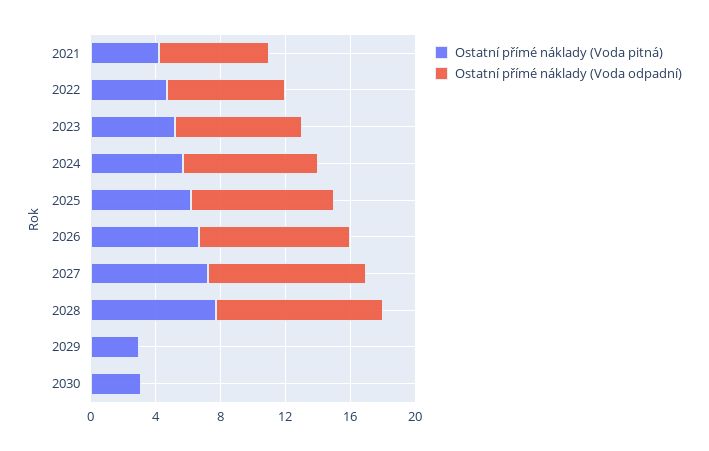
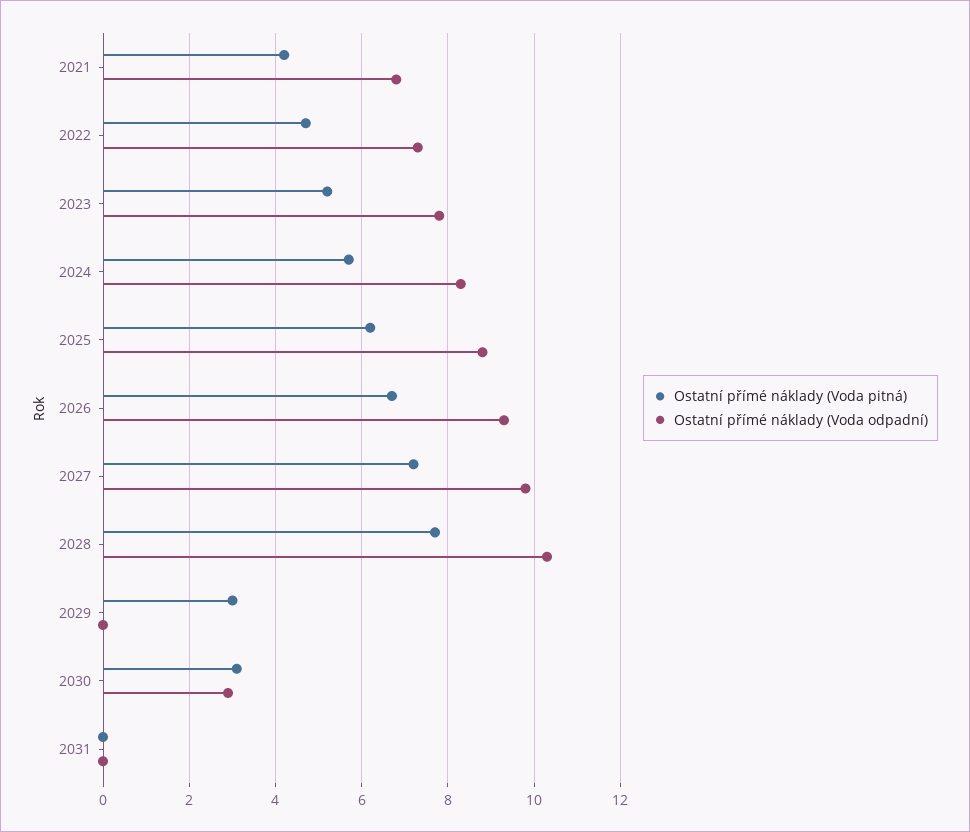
Ostatní přímé náklady (Voda odpadní), 2030: 0 -> 3
Ostatní přímé náklady (Voda pitná), 2031: none -> 0
Ostatní přímé náklady (Voda odpadní), 2031: none -> 0

